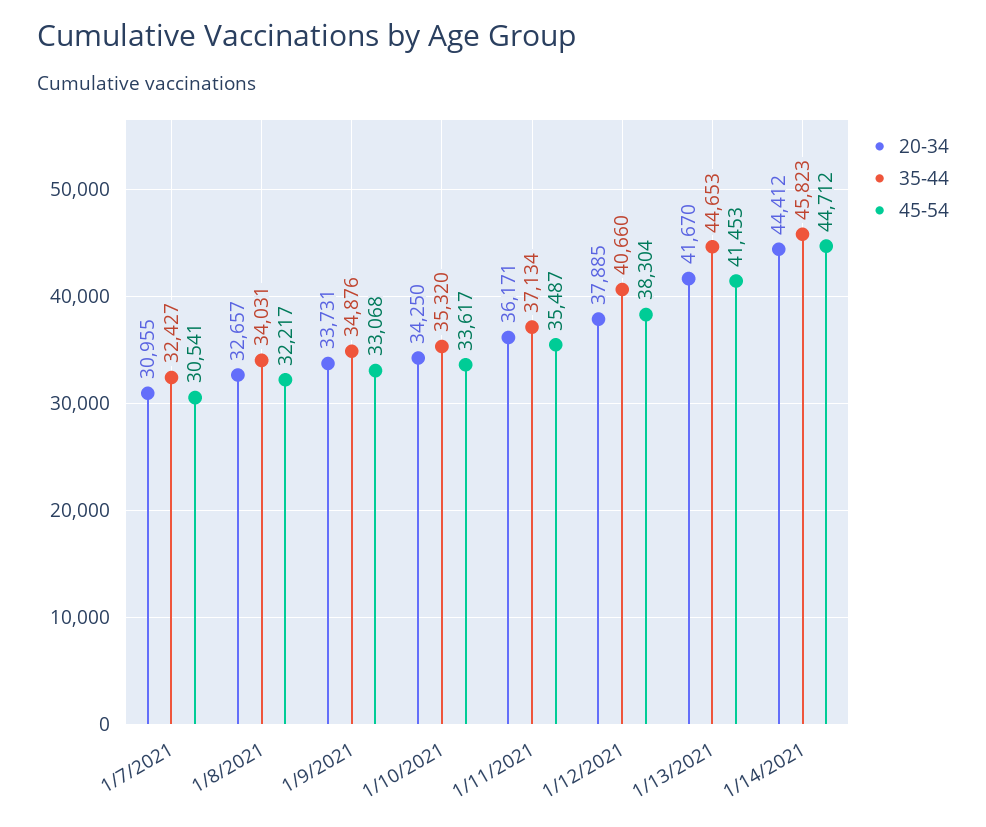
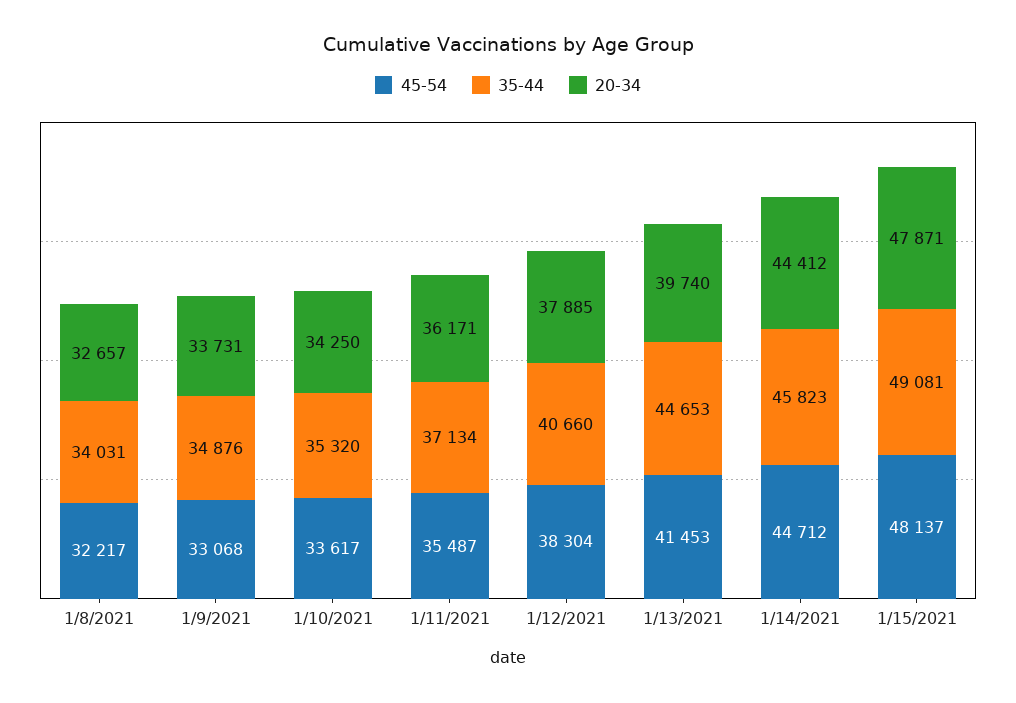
20-34, 1/7/2021: 30955 -> none
35-44, 1/7/2021: 32427 -> none
45-54, 1/7/2021: 30541 -> none
20-34, 1/13/2021: 41670 -> 39740
45-54, 1/15/2021: none -> 48137
35-44, 1/15/2021: none -> 49081
20-34, 1/15/2021: none -> 47871

